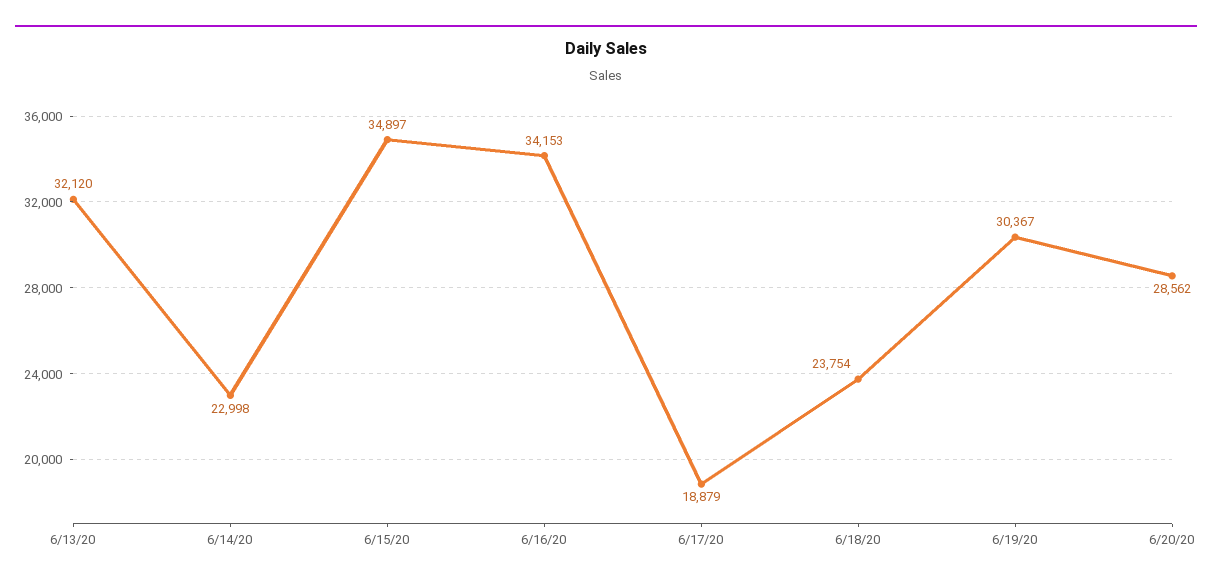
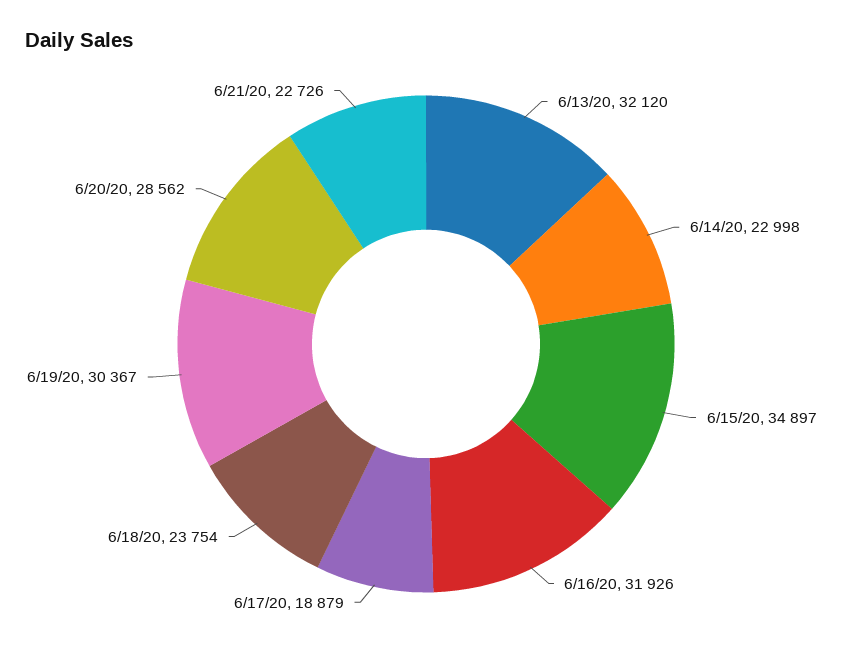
6/16/20: 34153 -> 31926
6/21/20: none -> 22726

